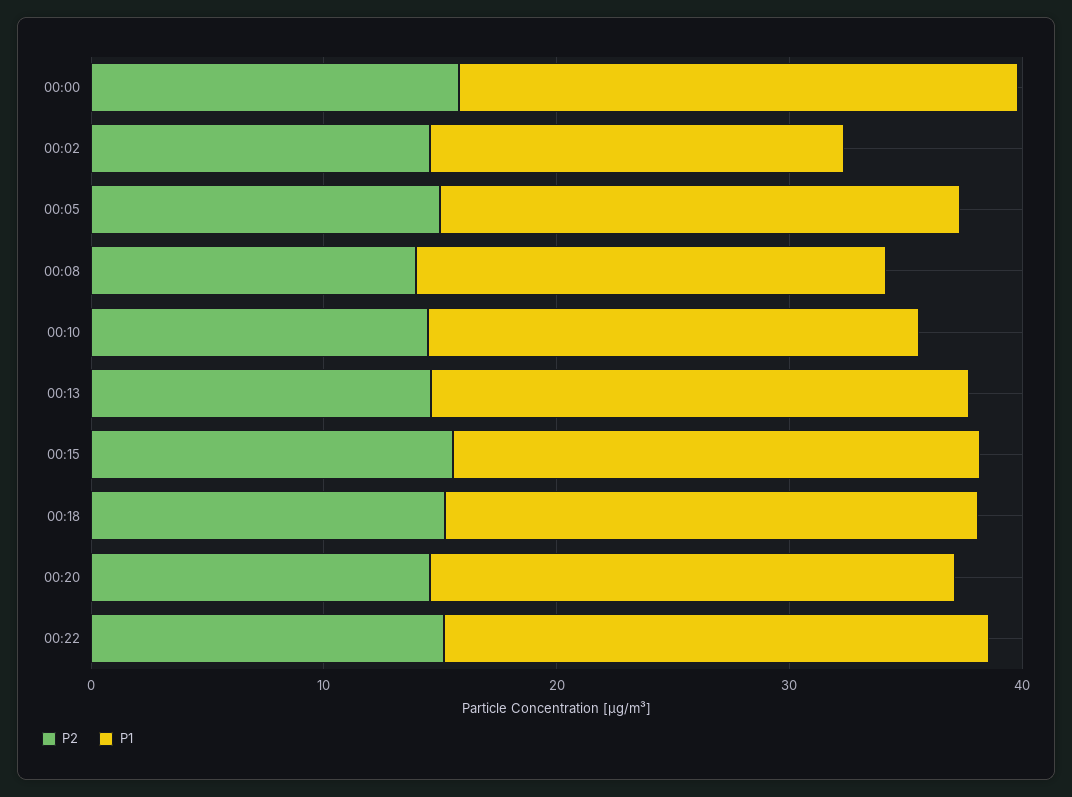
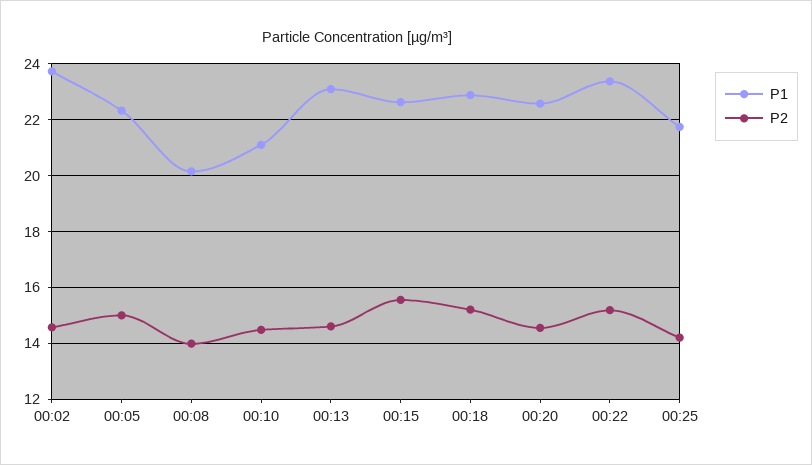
P2, 00:00: 16 -> none
P1, 00:00: 24 -> none
P1, 00:02: 18 -> 23.75
P1, 00:25: none -> 21.75
P2, 00:25: none -> 14.25

